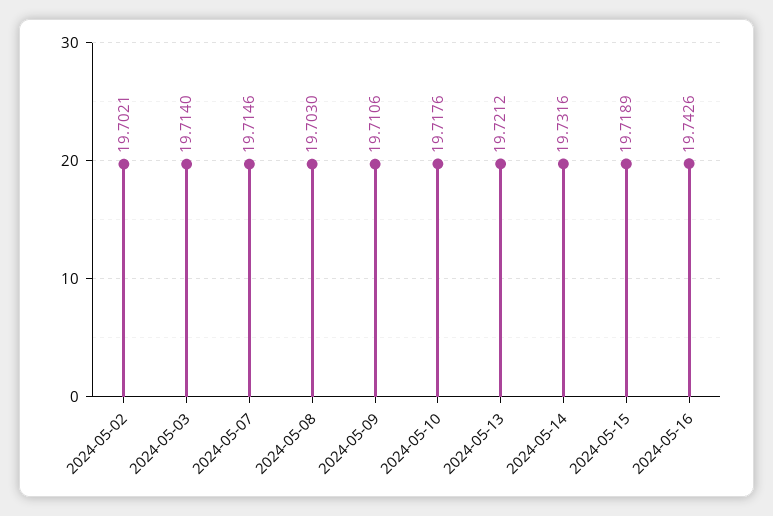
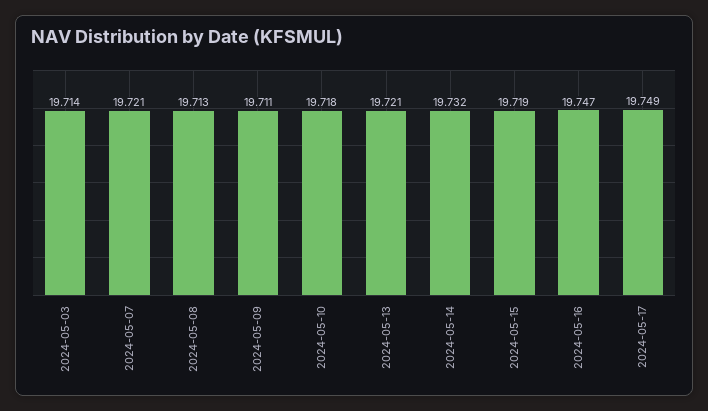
2024-05-02: 19.7021 -> none
2024-05-07: 19.7146 -> 19.721
2024-05-08: 19.703 -> 19.713
2024-05-16: 19.7426 -> 19.747
2024-05-17: none -> 19.749

